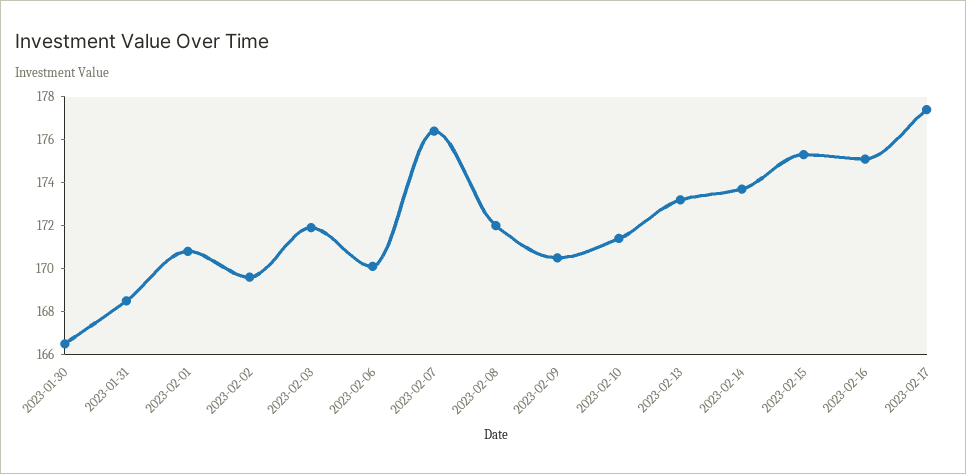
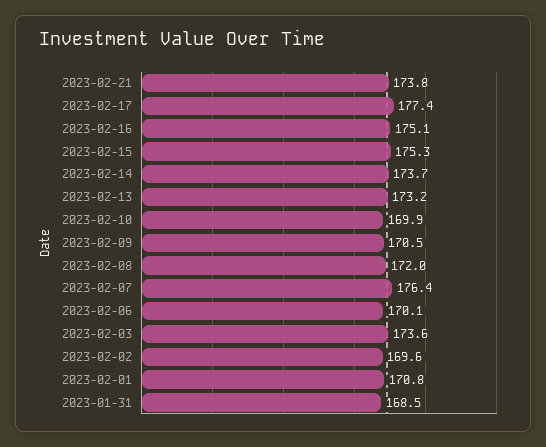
2023-01-30: 166.5 -> none
2023-02-03: 172 -> 173.6
2023-02-10: 171.5 -> 169.9
2023-02-21: none -> 173.8

